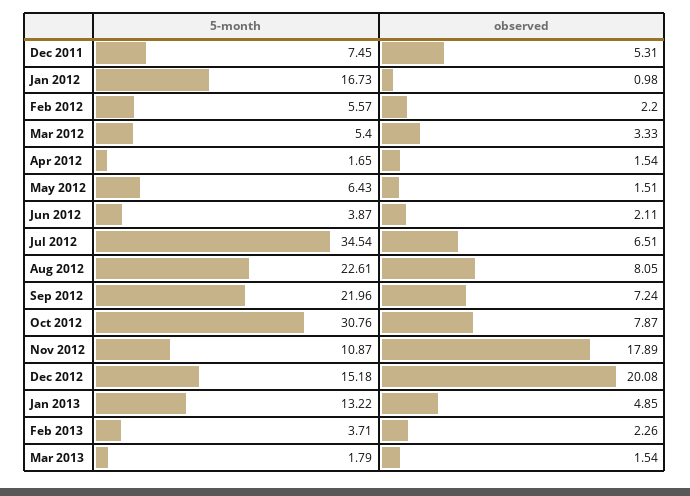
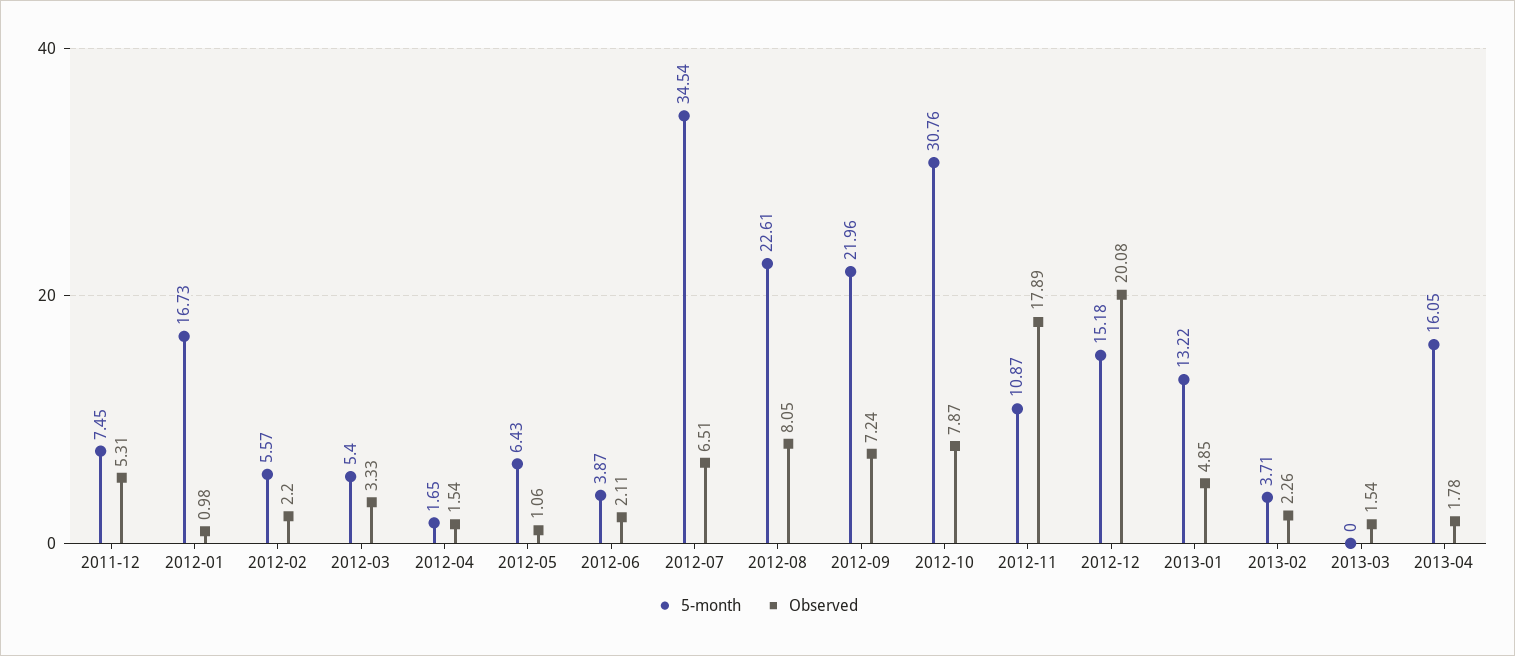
observed, May 2012: 1.51 -> 1.06
5-month, Mar 2013: 1.79 -> 0
5-month, 2013-04: none -> 16.05
observed, 2013-04: none -> 1.78

